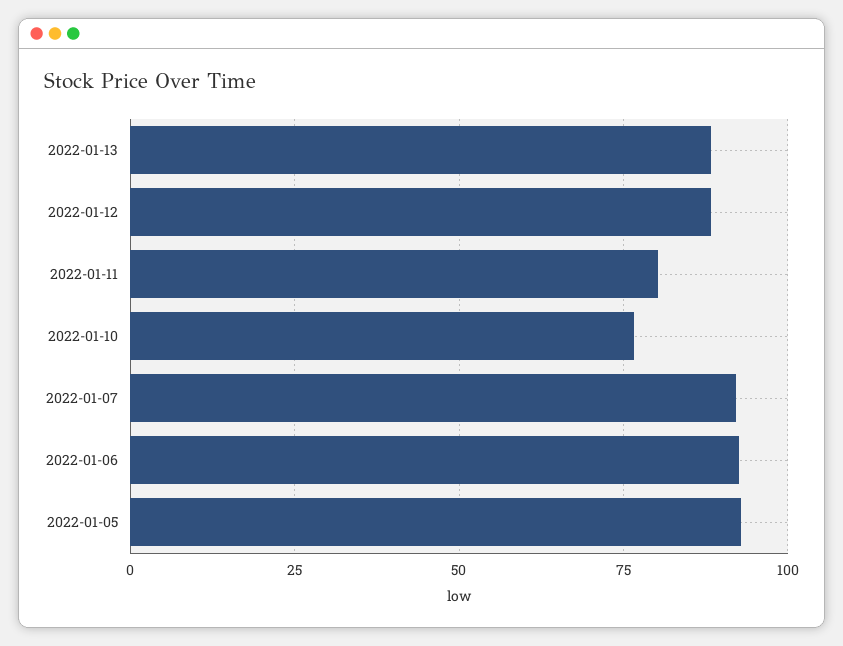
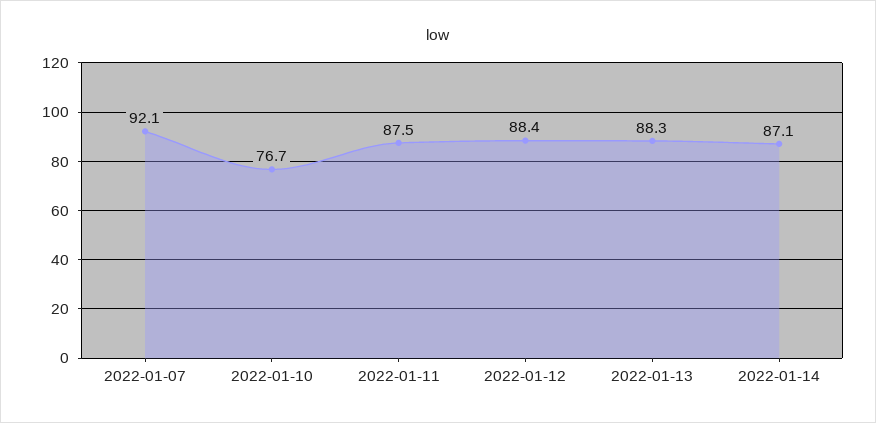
2022-01-11: 80 -> 87.5
2022-01-06: 92.5 -> none
2022-01-05: 92.5 -> none
2022-01-14: none -> 87.1

